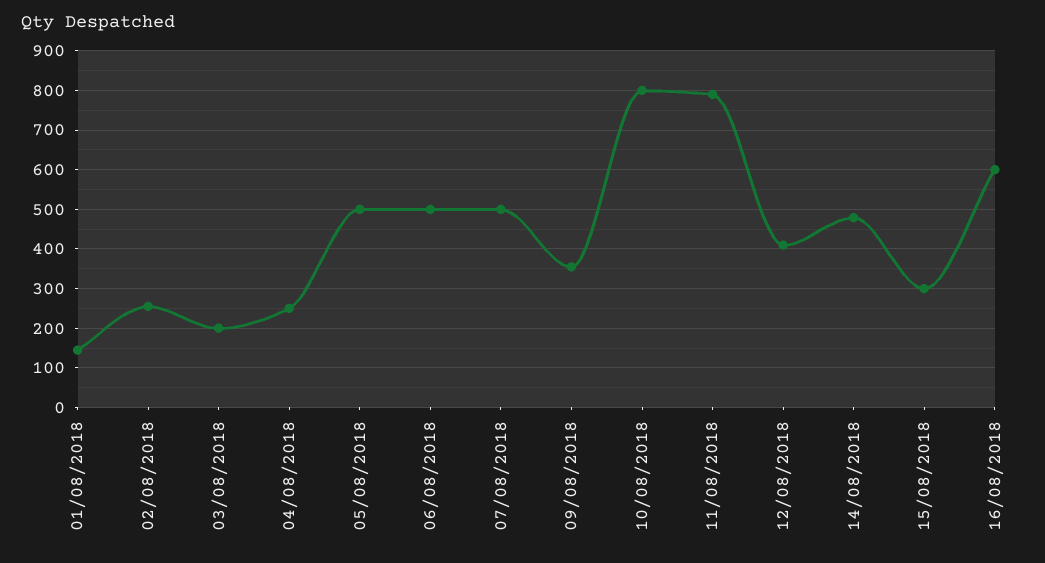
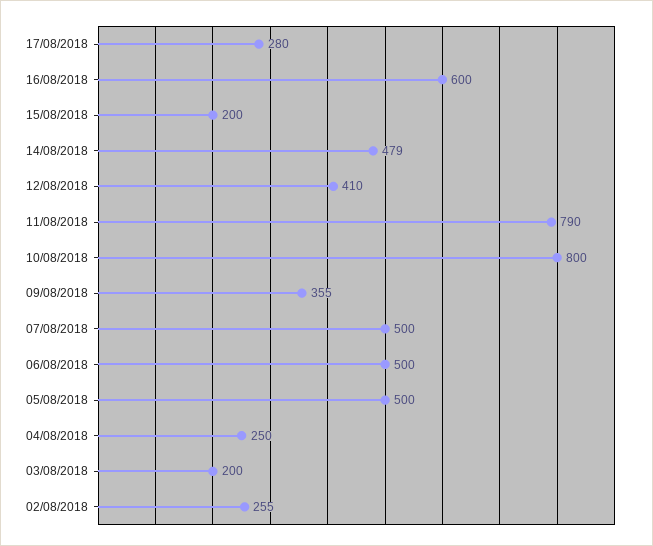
01/08/2018: 140 -> none
15/08/2018: 300 -> 200
17/08/2018: none -> 280

